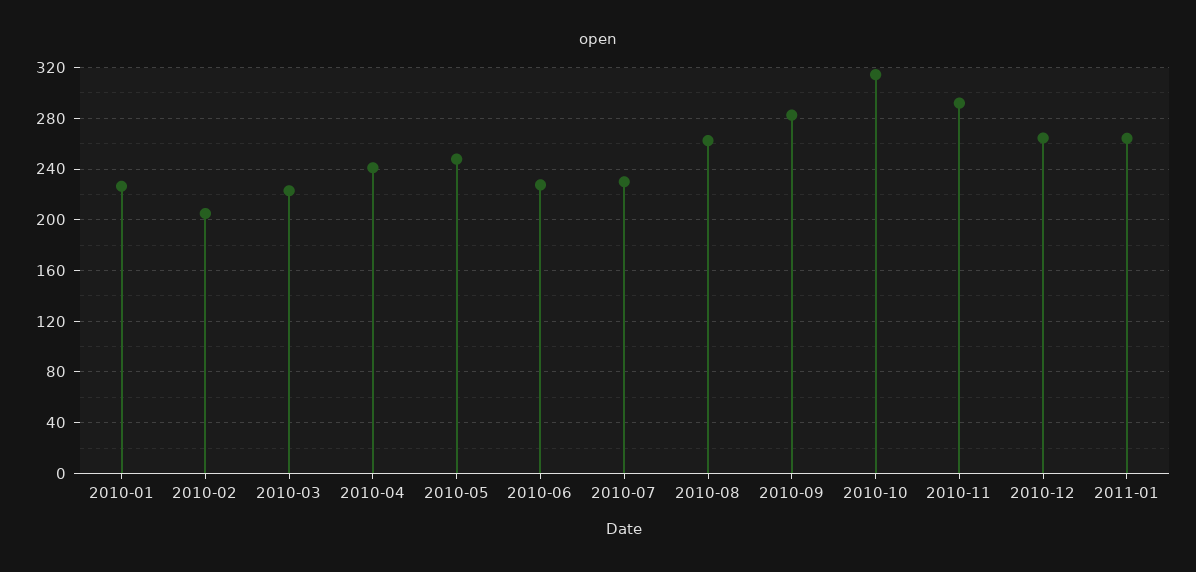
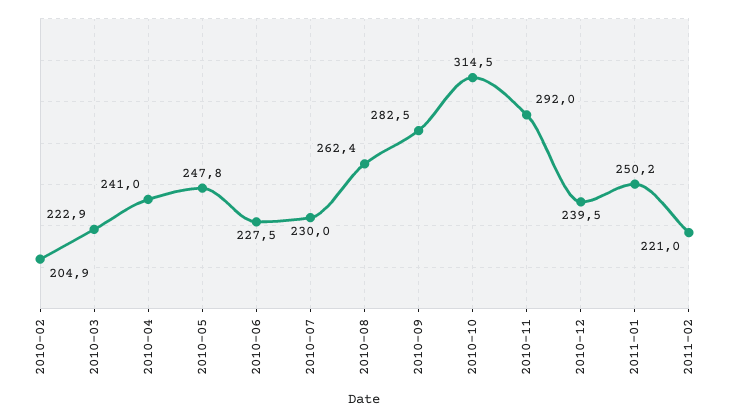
2010-01: 225 -> none
2010-12: 265 -> 239.5
2011-01: 265 -> 250.2
2011-02: none -> 221

